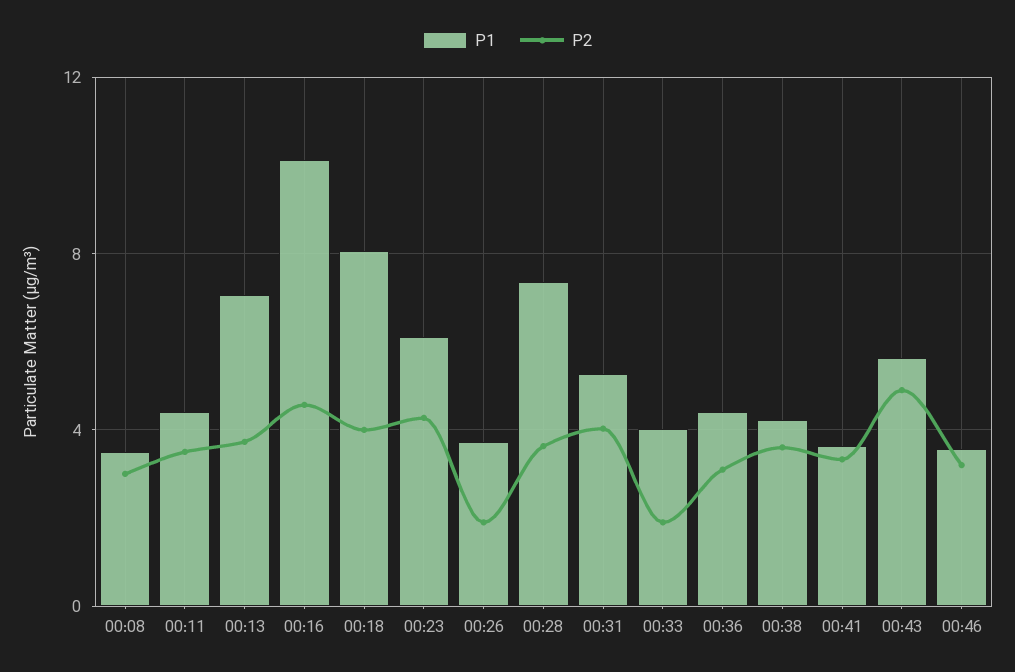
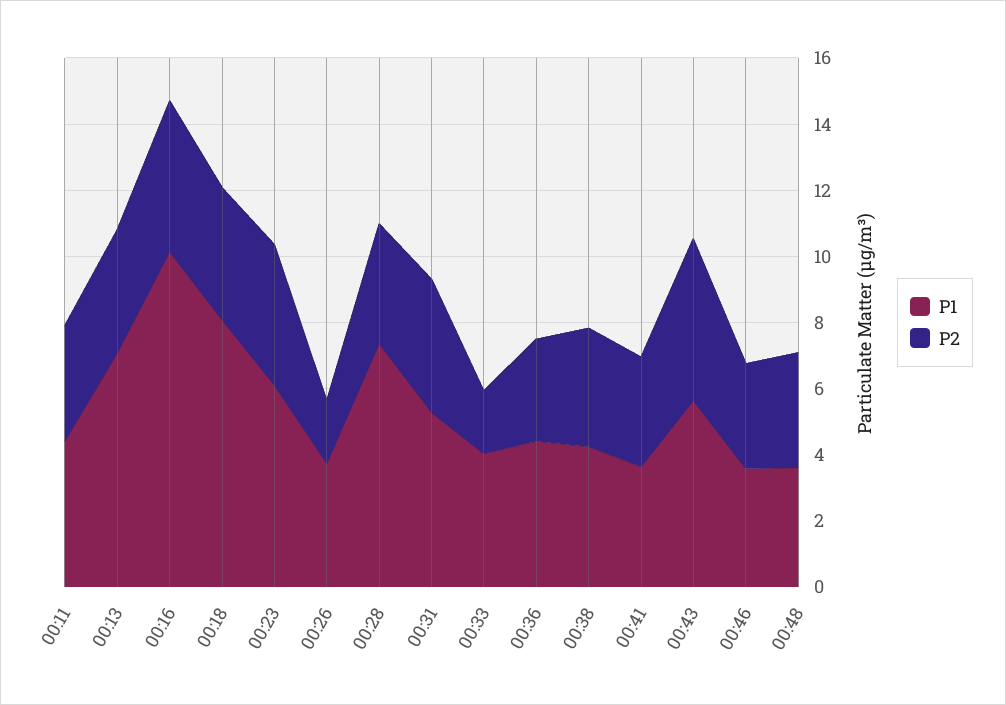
P1, 00:08: 3.5 -> none
P2, 00:08: 3 -> none
P1, 00:48: none -> 3.5
P2, 00:48: none -> 3.5

